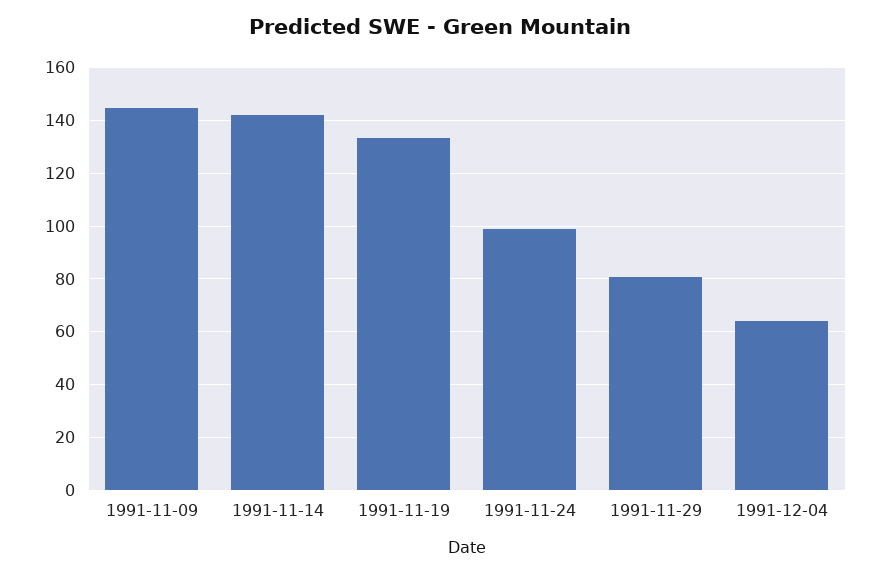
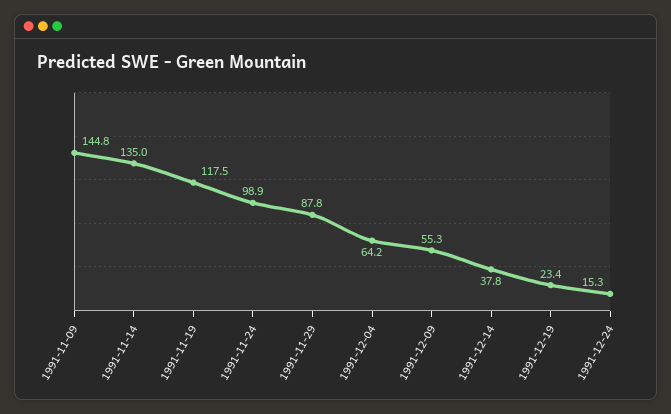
1991-11-14: 142.5 -> 135
1991-11-19: 132.5 -> 117.5
1991-11-29: 80 -> 87.8
1991-12-09: none -> 55.3
1991-12-14: none -> 37.8
1991-12-19: none -> 23.4
1991-12-24: none -> 15.3

